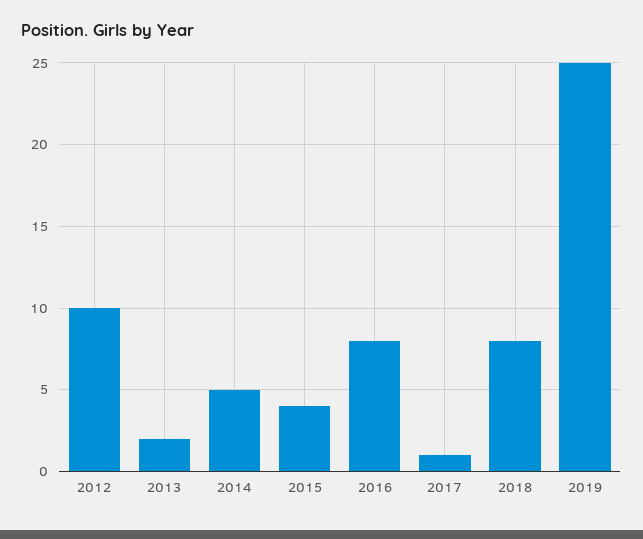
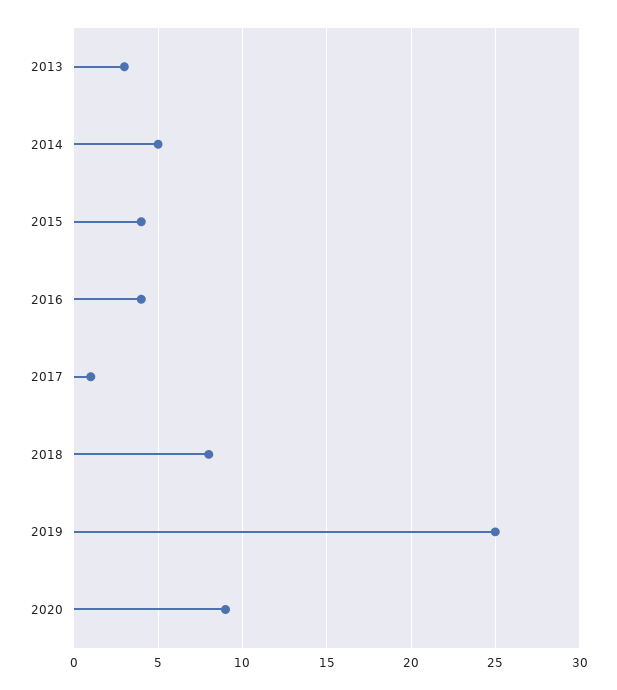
2012: 10 -> none
2013: 2 -> 3
2016: 8 -> 4
2020: none -> 9

